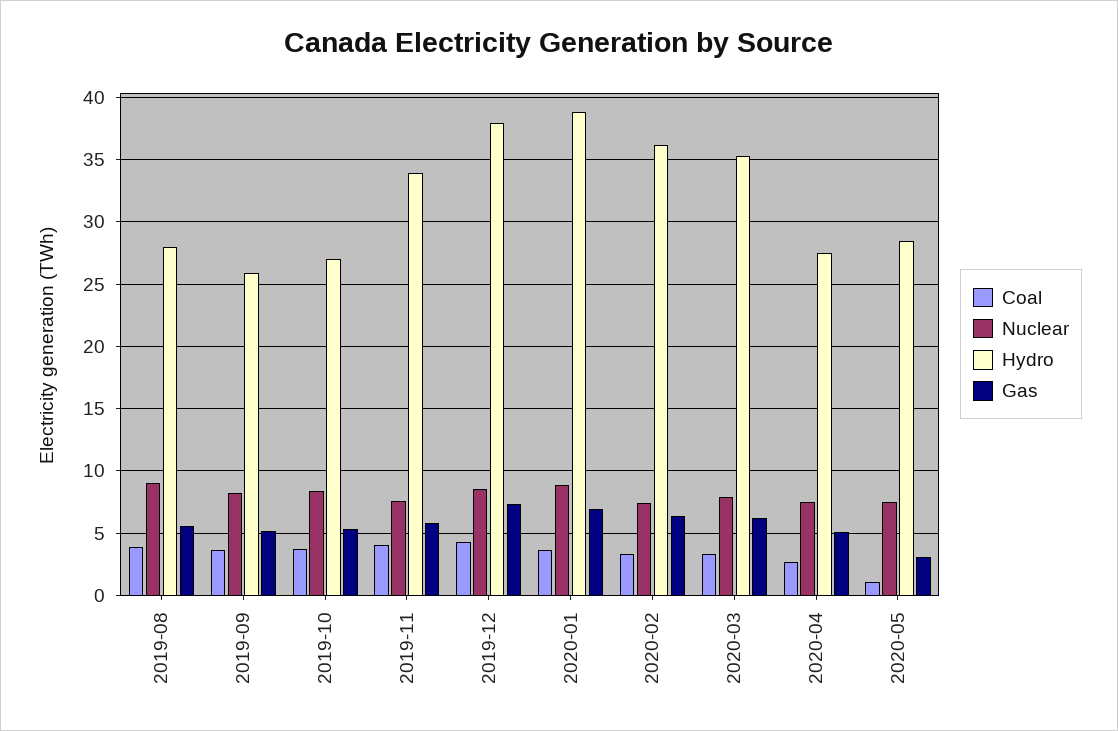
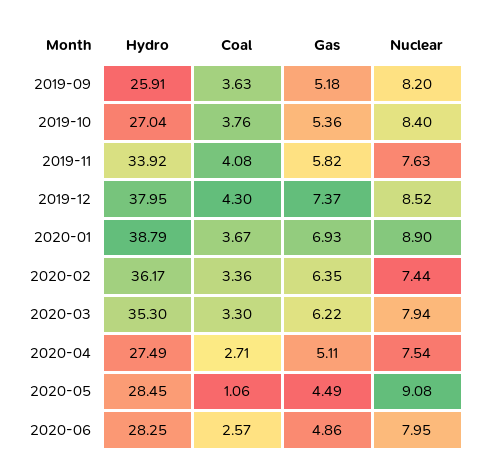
Coal, 2019-08: 4 -> none
Nuclear, 2019-08: 9 -> none
Hydro, 2019-08: 28 -> none
Gas, 2019-08: 5.5 -> none
Nuclear, 2020-05: 7.5 -> 9.08
Gas, 2020-05: 3 -> 4.49
Hydro, 2020-06: none -> 28.25
Coal, 2020-06: none -> 2.57
Gas, 2020-06: none -> 4.86
Nuclear, 2020-06: none -> 7.95

